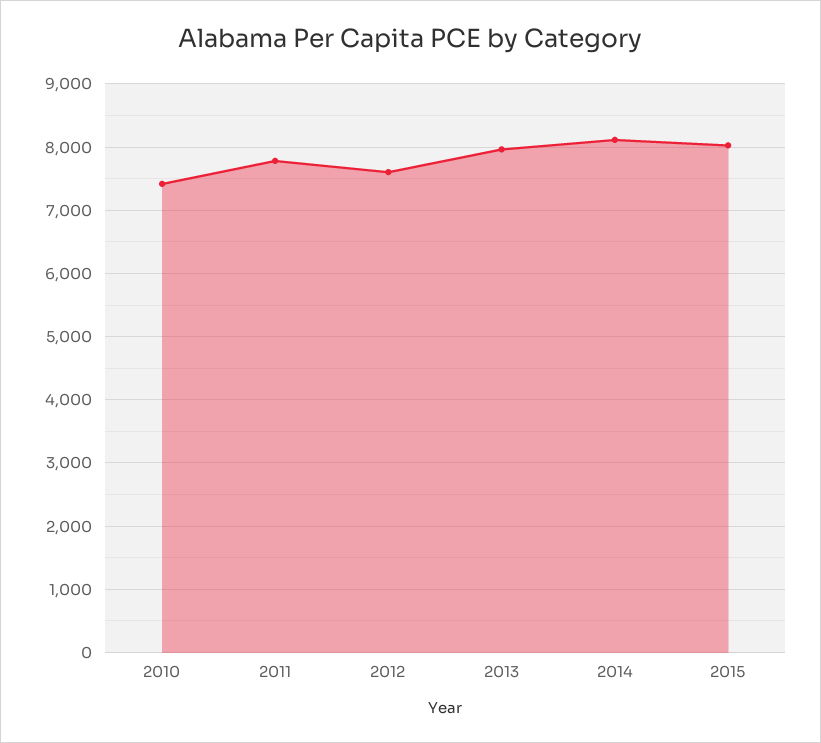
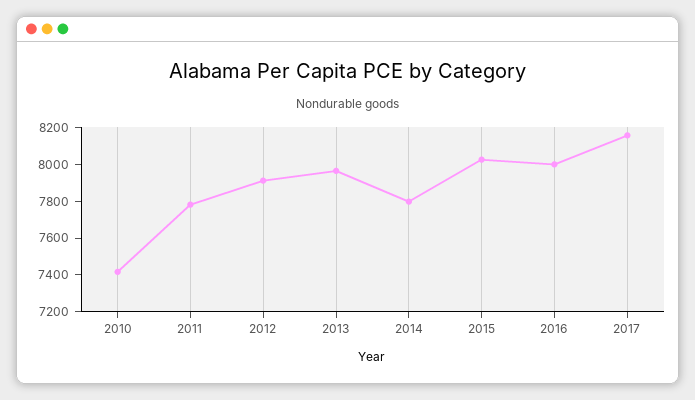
2012: 7600 -> 7900
2014: 8100 -> 7800
2016: none -> 8000
2017: none -> 8150

